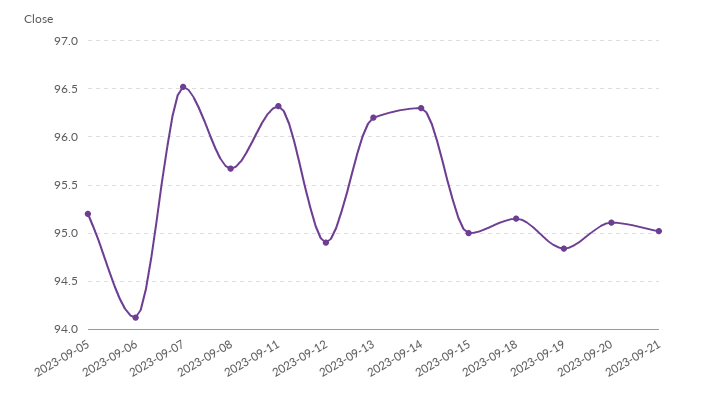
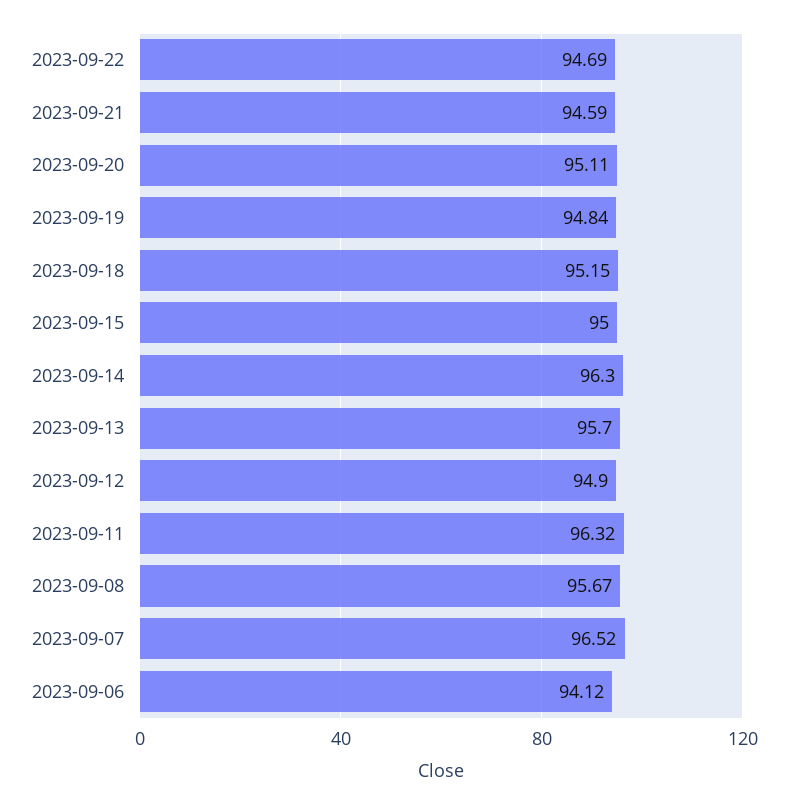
2023-09-05: 95.2 -> none
2023-09-13: 96.2 -> 95.7
2023-09-21: 95 -> 94.59
2023-09-22: none -> 94.69

